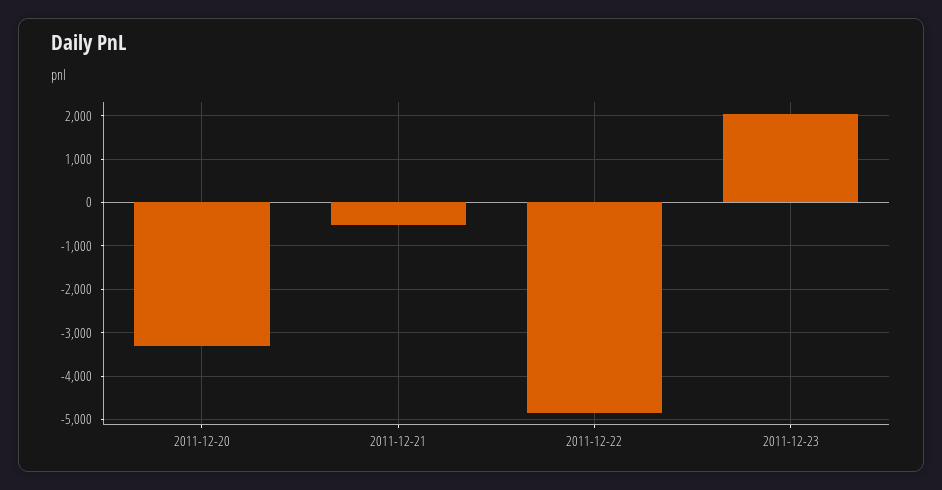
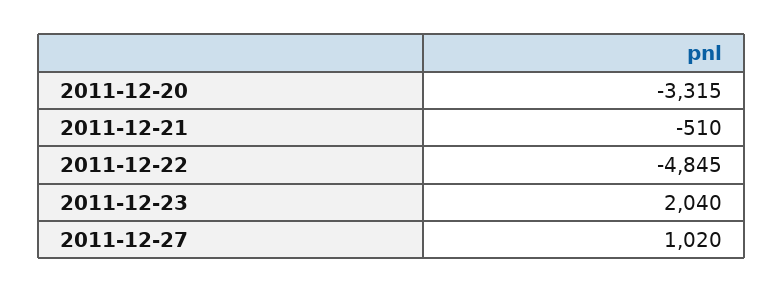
2011-12-27: none -> 1020

